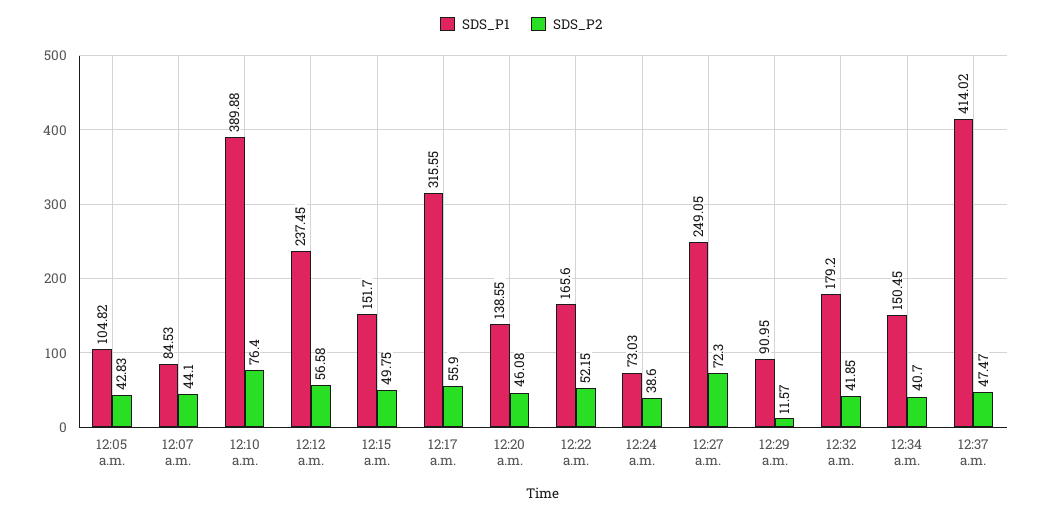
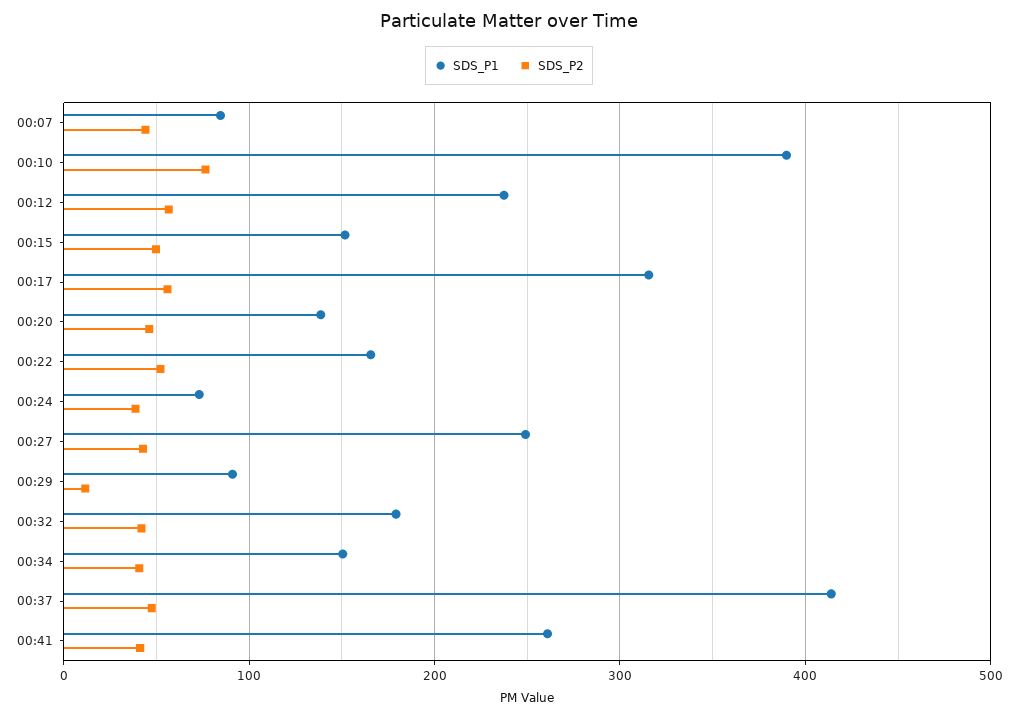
SDS_P1, 12:05 a.m.: 104.82 -> none
SDS_P2, 12:05 a.m.: 42.83 -> none
SDS_P2, 12:27 a.m.: 72.3 -> 40
SDS_P1, 00:41: none -> 260
SDS_P2, 00:41: none -> 40

